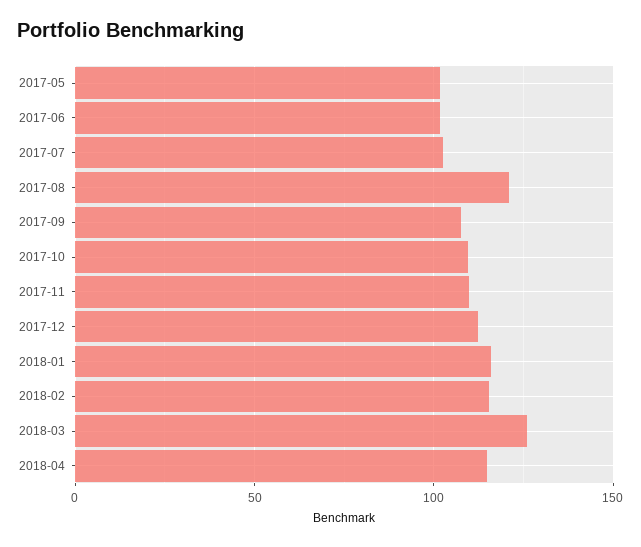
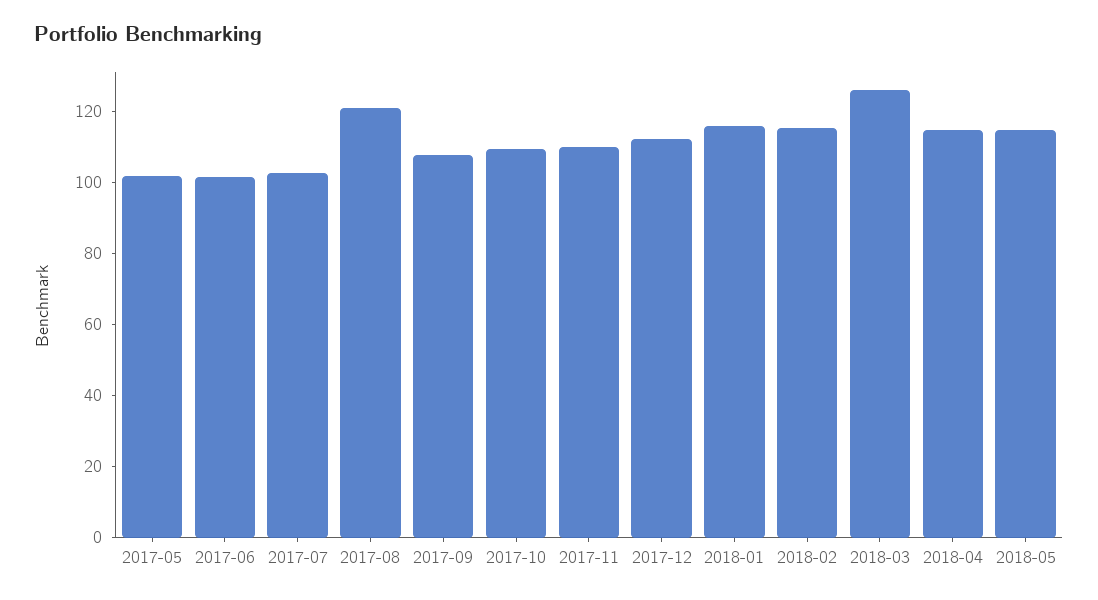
2018-05: none -> 115

